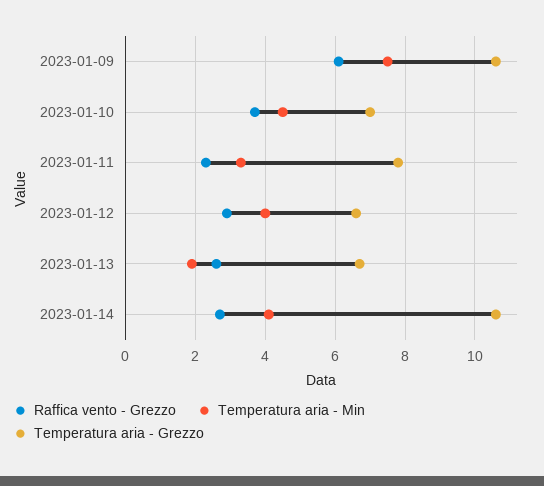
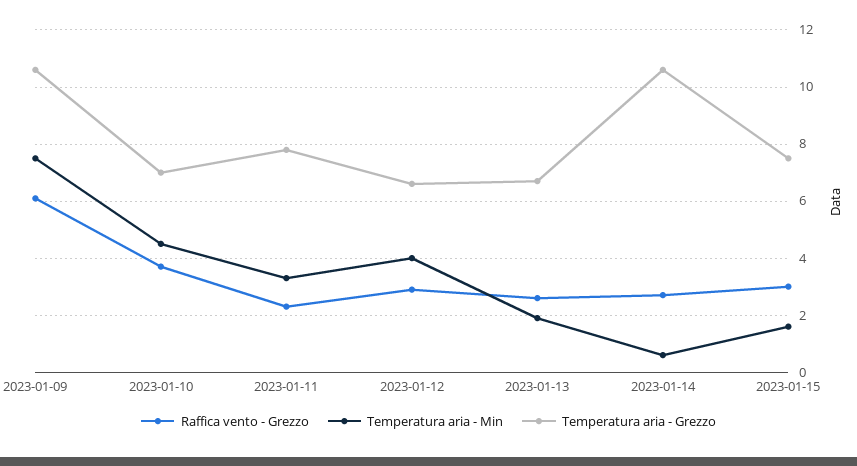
Temperatura aria - Min, 2023-01-14: 4 -> 0.5
Raffica vento - Grezzo, 2023-01-15: none -> 3
Temperatura aria - Min, 2023-01-15: none -> 1.5
Temperatura aria - Grezzo, 2023-01-15: none -> 7.5

